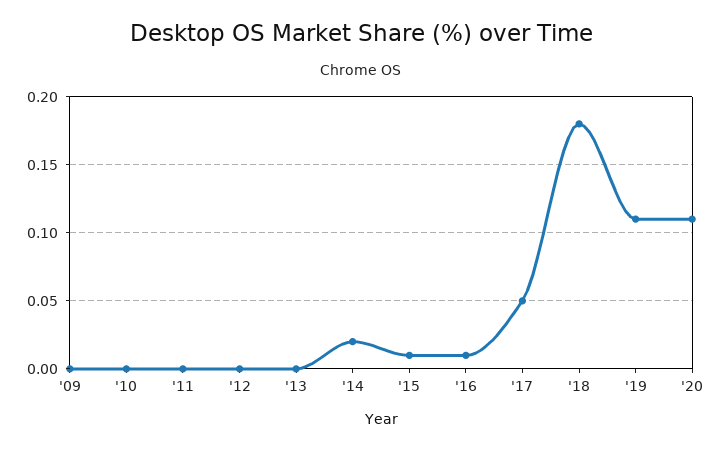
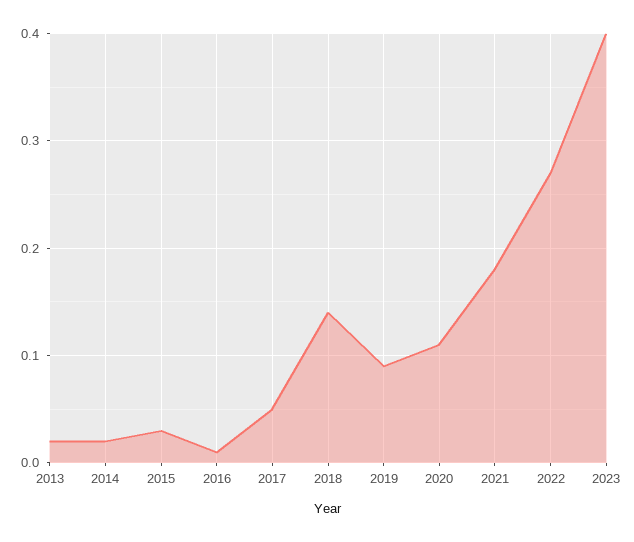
'09: 0 -> none
'10: 0 -> none
'11: 0 -> none
'12: 0 -> none
'13: 0 -> 0.02
'15: 0.01 -> 0.03
'18: 0.18 -> 0.14
'19: 0.11 -> 0.09
2021: none -> 0.18
2022: none -> 0.27
2023: none -> 0.4

